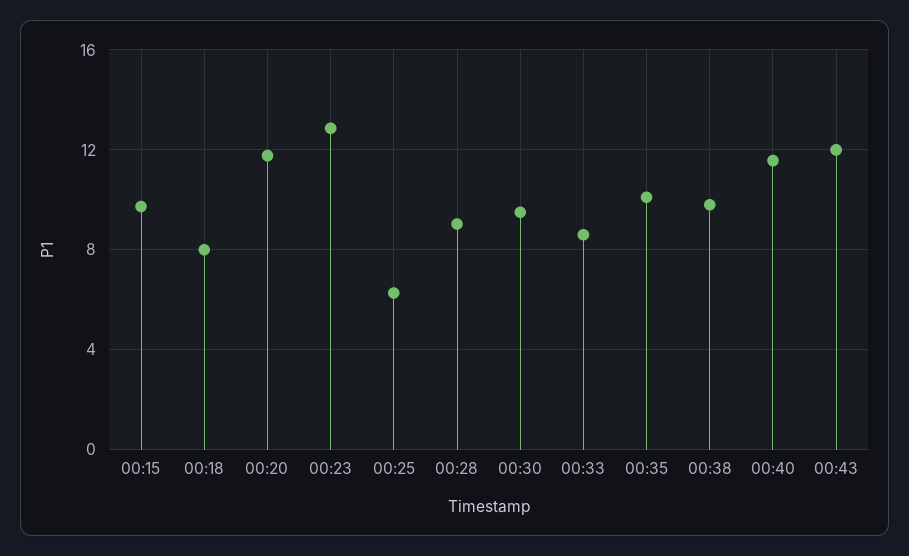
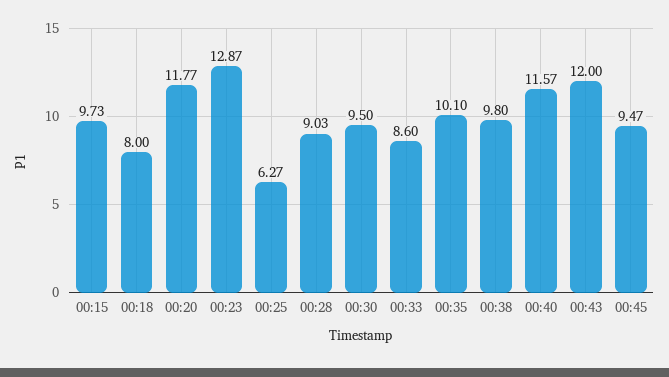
00:45: none -> 9.47

